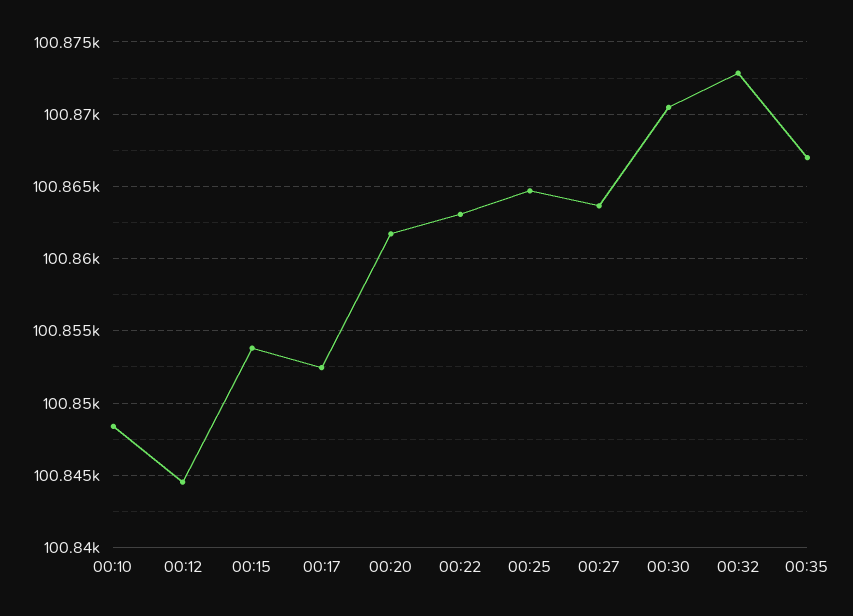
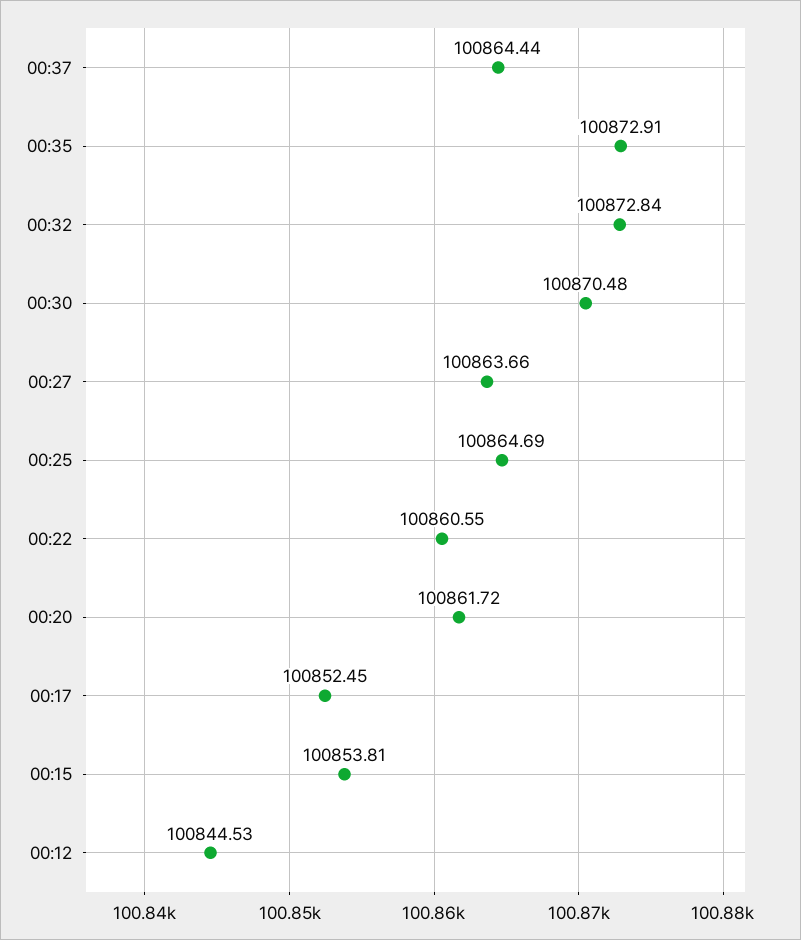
00:10: 100848.5 -> none
00:22: 100863 -> 100860.55
00:35: 100867 -> 100872.91
00:37: none -> 100864.44

